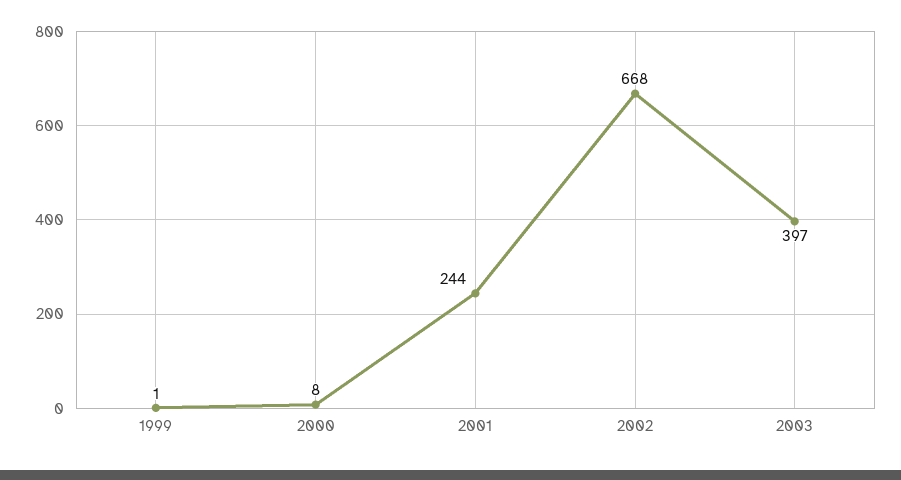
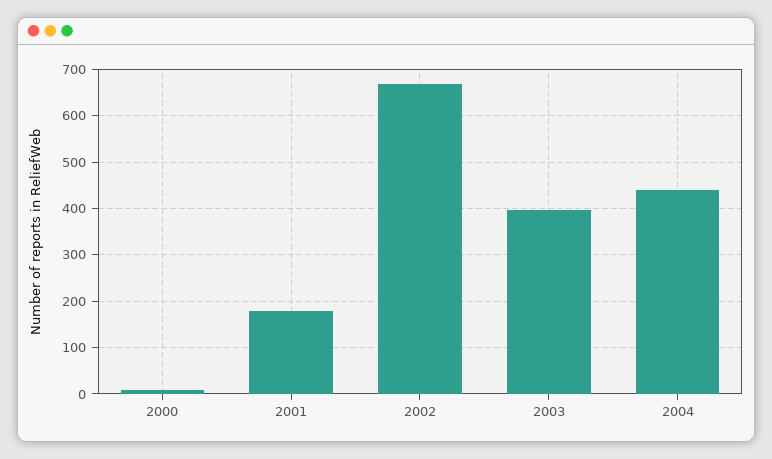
1999: 1 -> none
2001: 244 -> 180
2004: none -> 440

